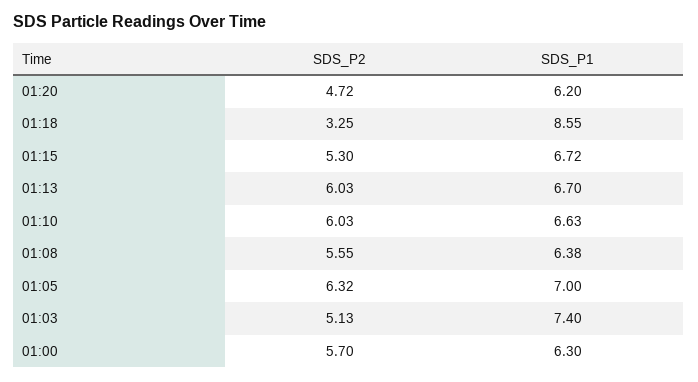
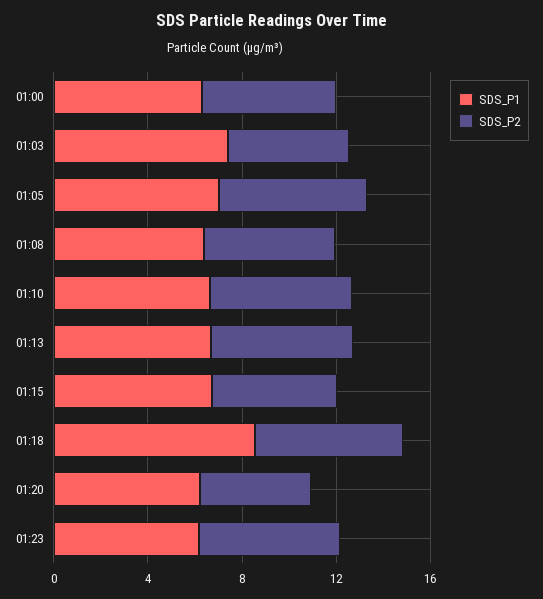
SDS_P2, 01:18: 3.25 -> 6
SDS_P1, 01:23: none -> 6
SDS_P2, 01:23: none -> 6

